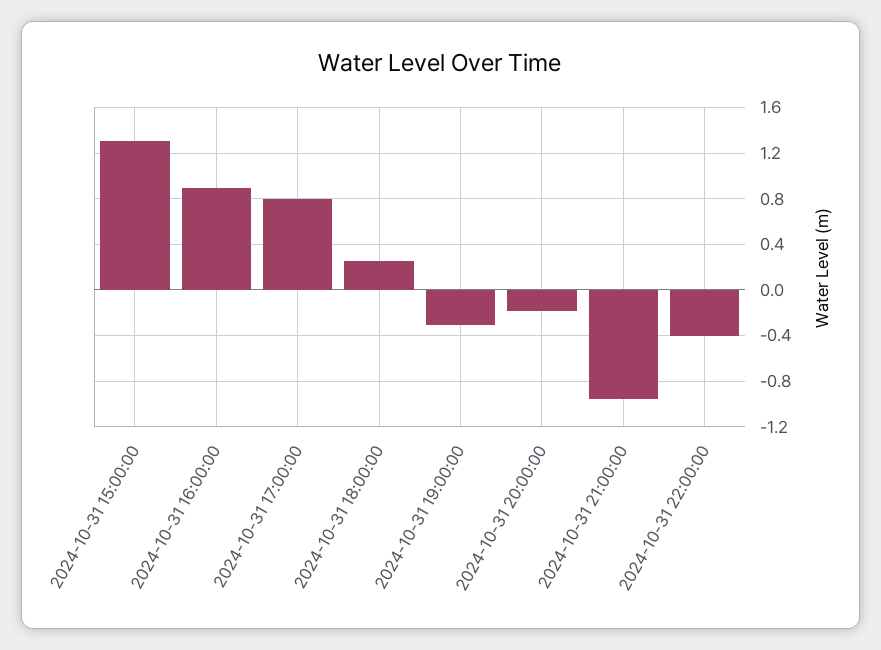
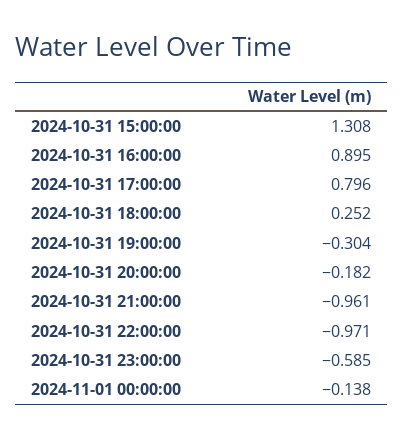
2024-10-31 22:00:00: -0.4 -> -0.971
2024-10-31 23:00:00: none -> -0.585
2024-11-01 00:00:00: none -> -0.138

